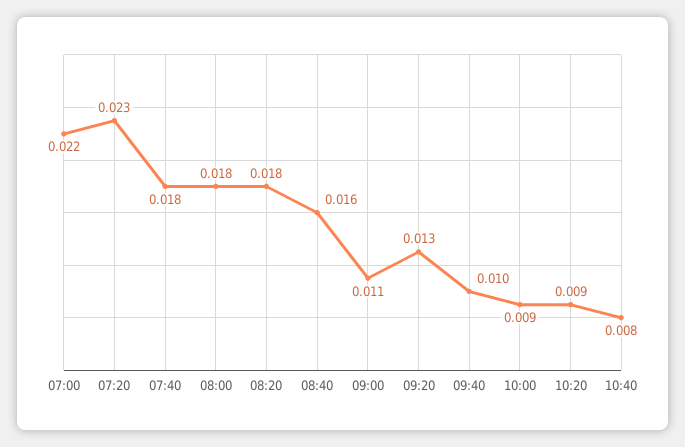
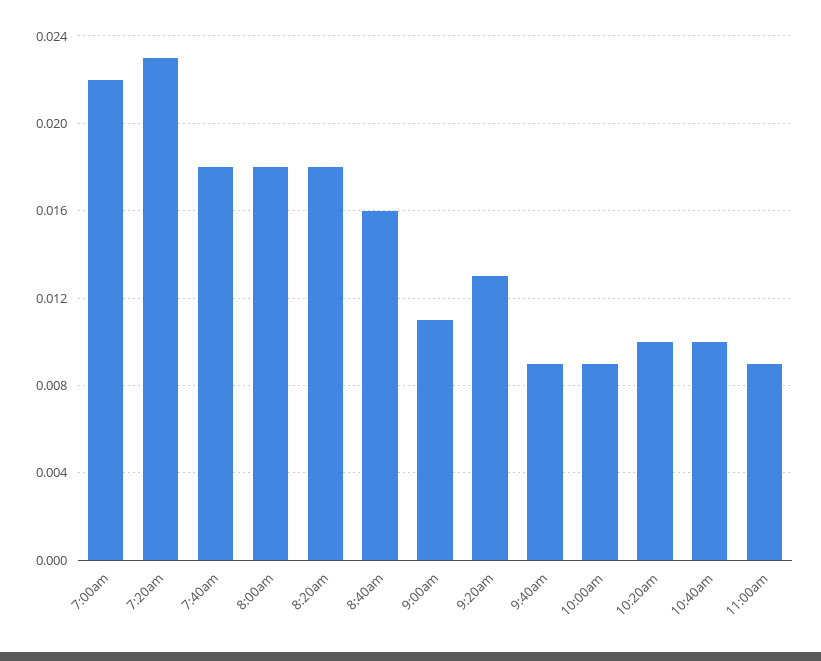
09:40: 0.01 -> 0.009
10:20: 0.009 -> 0.01
10:40: 0.008 -> 0.01
11:00am: none -> 0.009

